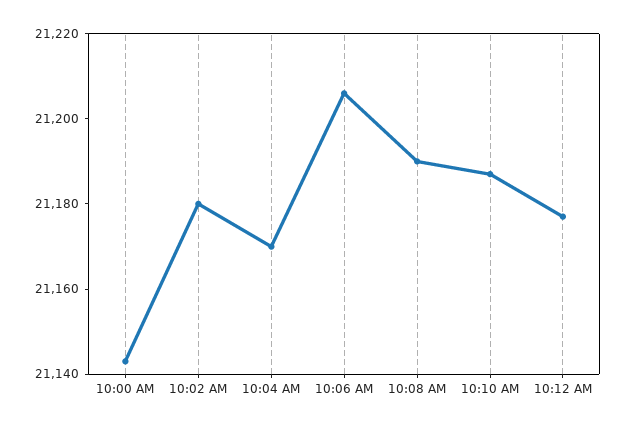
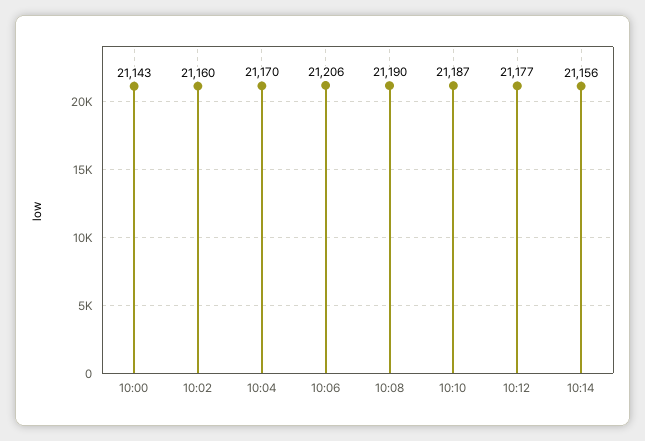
10:02 AM: 21180 -> 21160
10:14: none -> 21156

